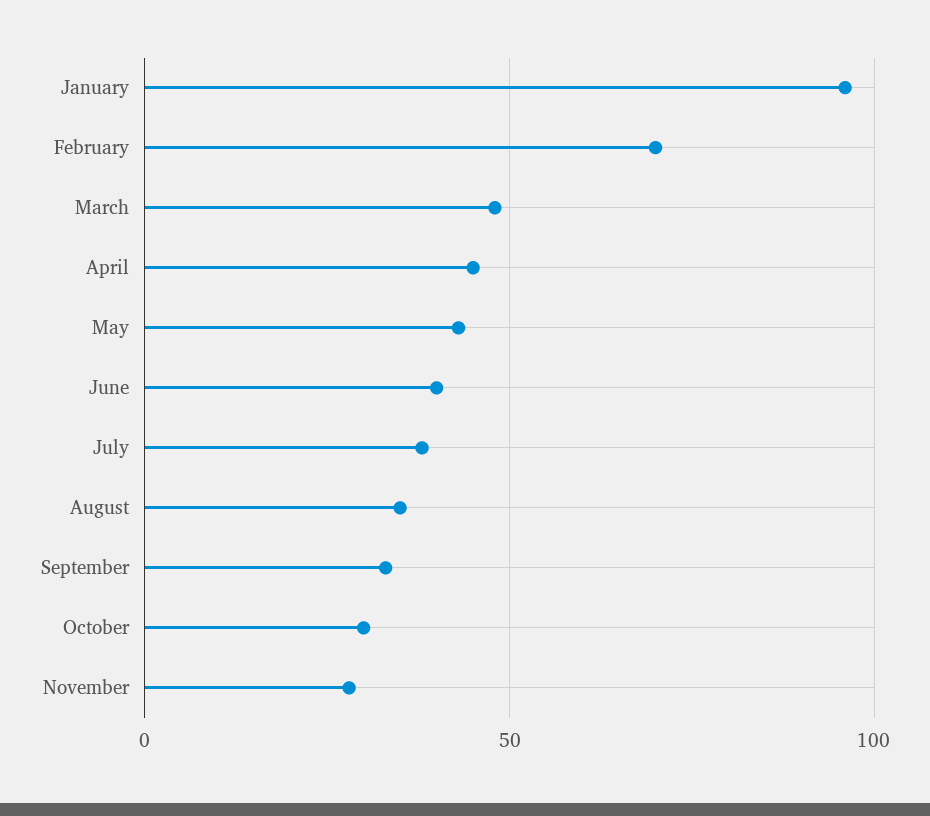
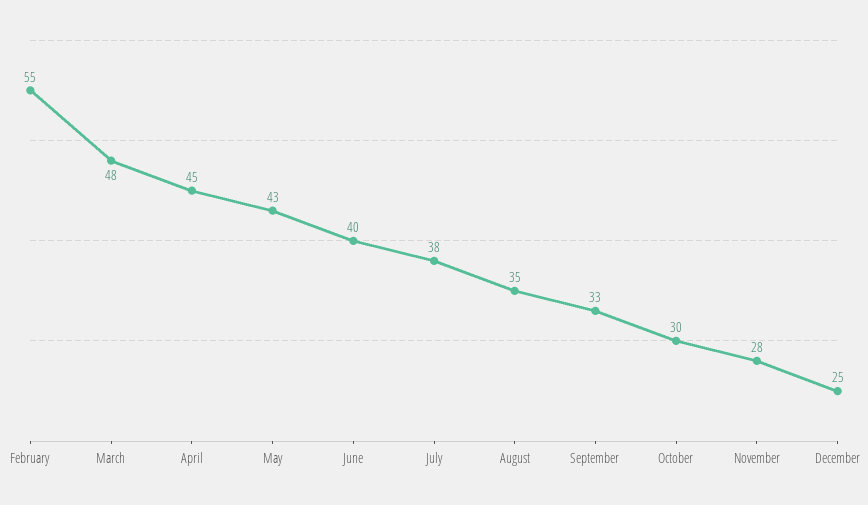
January: 95 -> none
February: 70 -> 55
December: none -> 25

